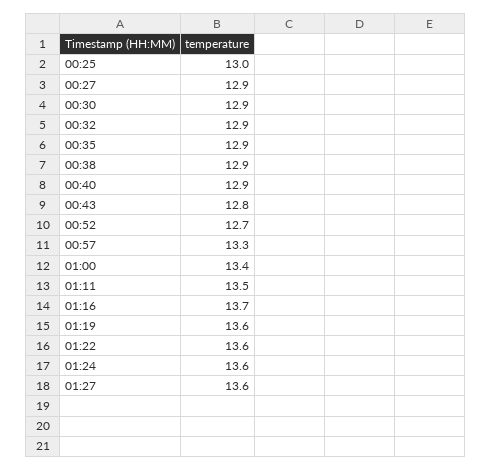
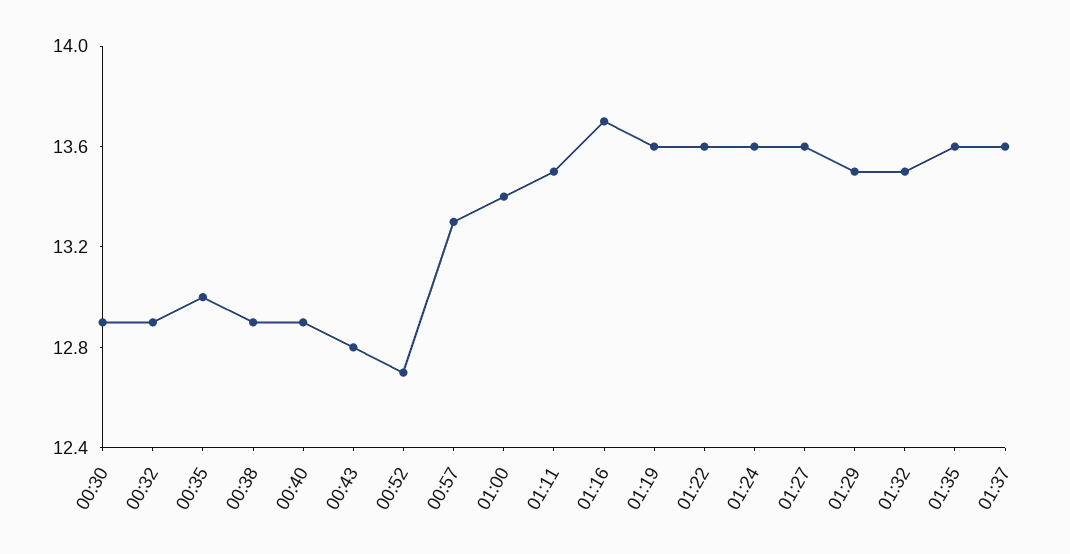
00:25: 13 -> none
00:27: 12.9 -> none
00:35: 12.9 -> 13
01:29: none -> 13.5
01:32: none -> 13.5
01:35: none -> 13.6
01:37: none -> 13.6

